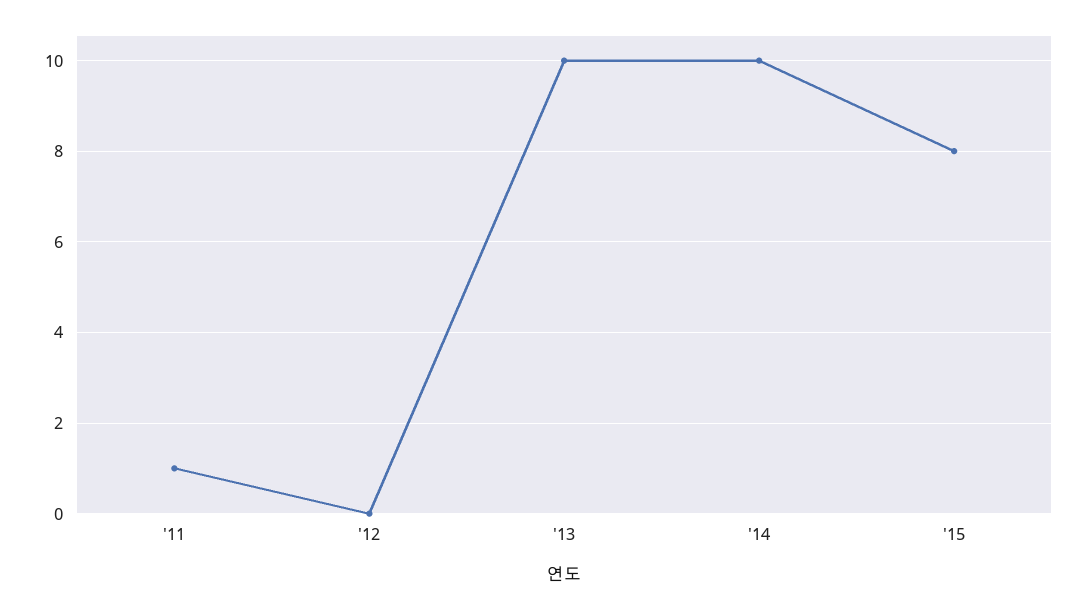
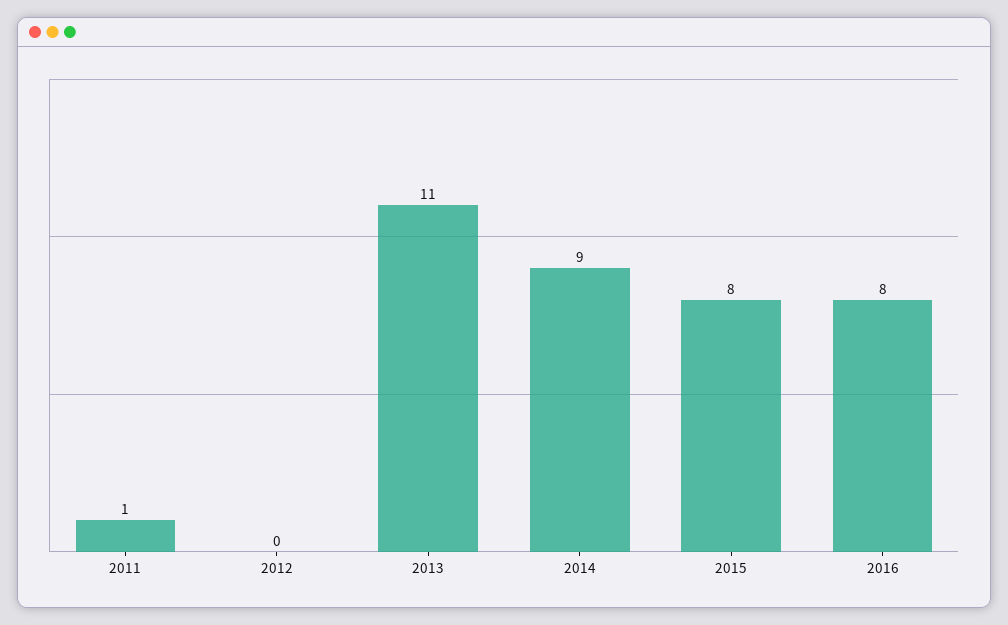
'13: 10 -> 11
'14: 10 -> 9
2016: none -> 8

